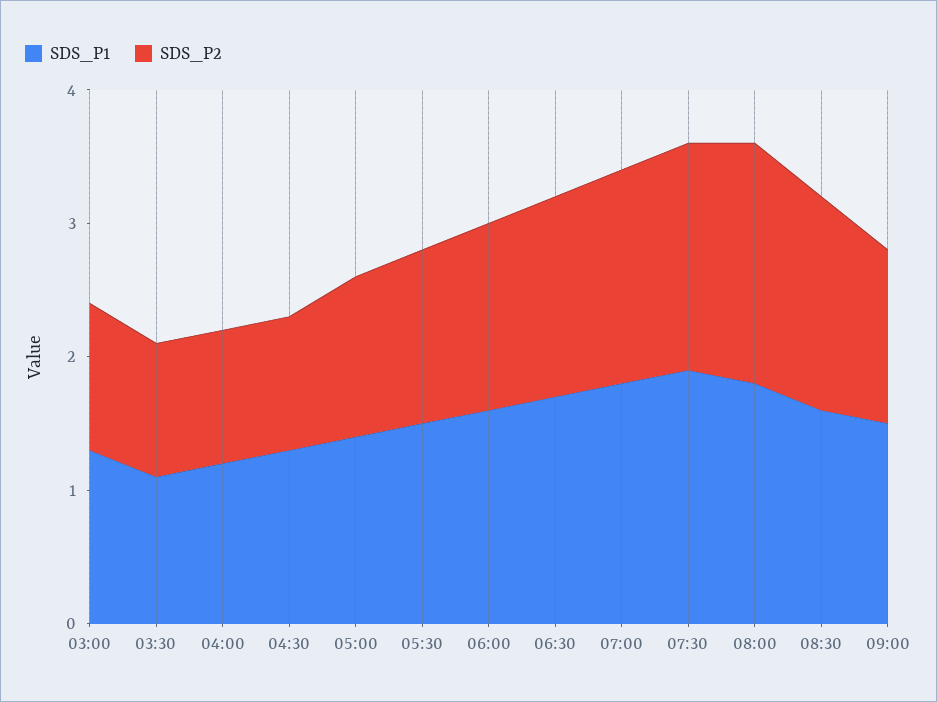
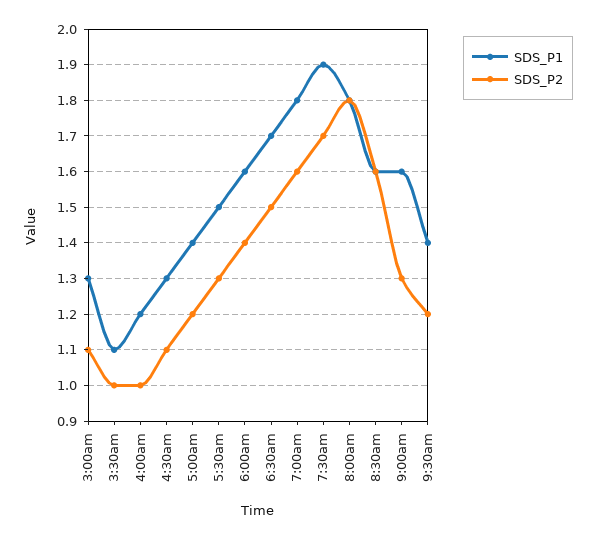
SDS_P2, 04:30: 1 -> 1.1
SDS_P1, 09:00: 1.5 -> 1.6
SDS_P1, 9:30am: none -> 1.4
SDS_P2, 9:30am: none -> 1.2

